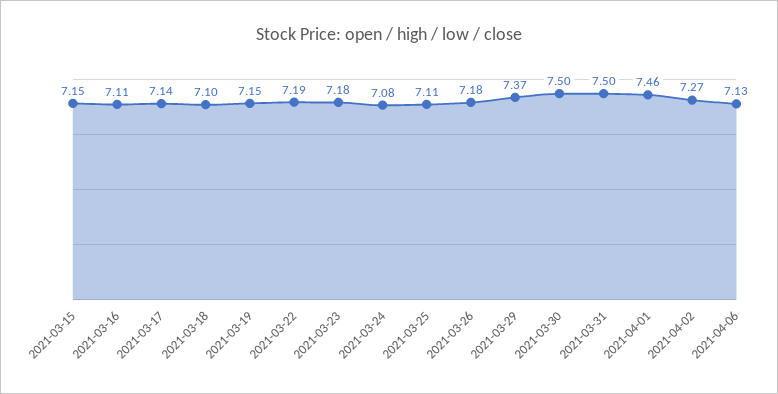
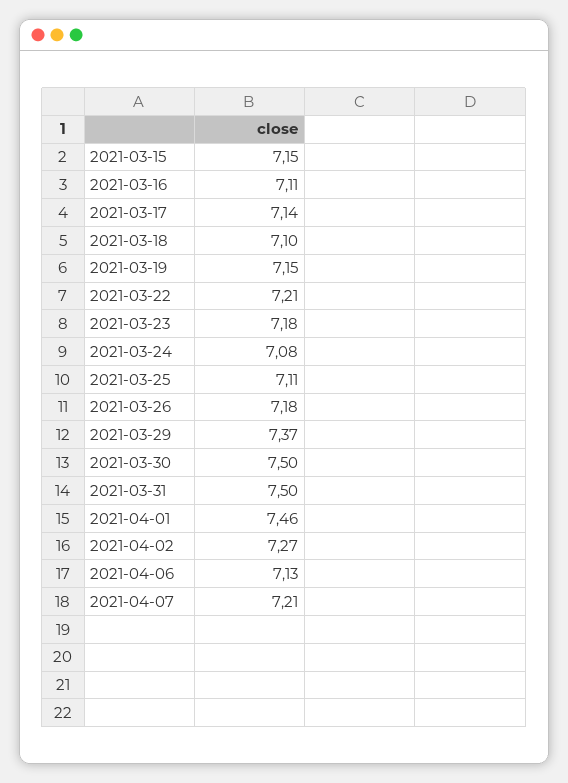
2021-03-22: 7.19 -> 7.21
2021-04-07: none -> 7.21

